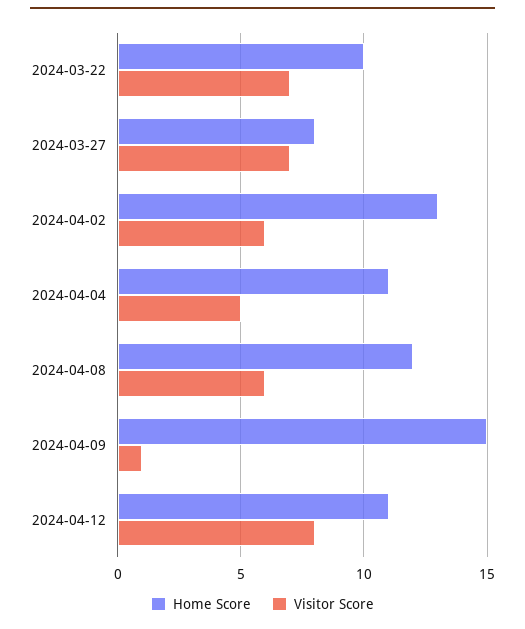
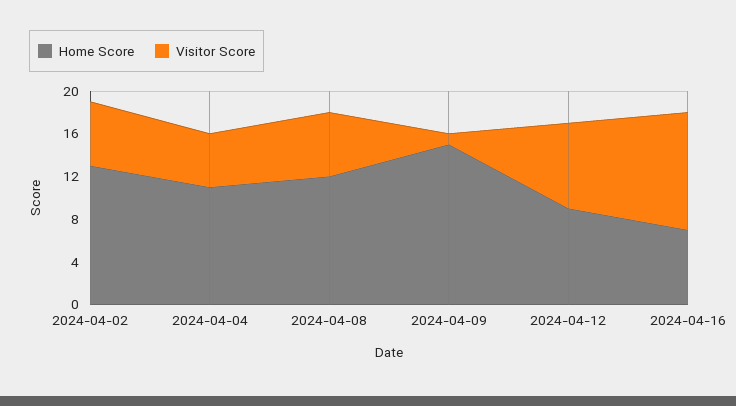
Home Score, 2024-03-22: 10 -> none
Visitor Score, 2024-03-22: 7 -> none
Home Score, 2024-03-27: 8 -> none
Visitor Score, 2024-03-27: 7 -> none
Home Score, 2024-04-12: 11 -> 9
Home Score, 2024-04-16: none -> 7
Visitor Score, 2024-04-16: none -> 11

